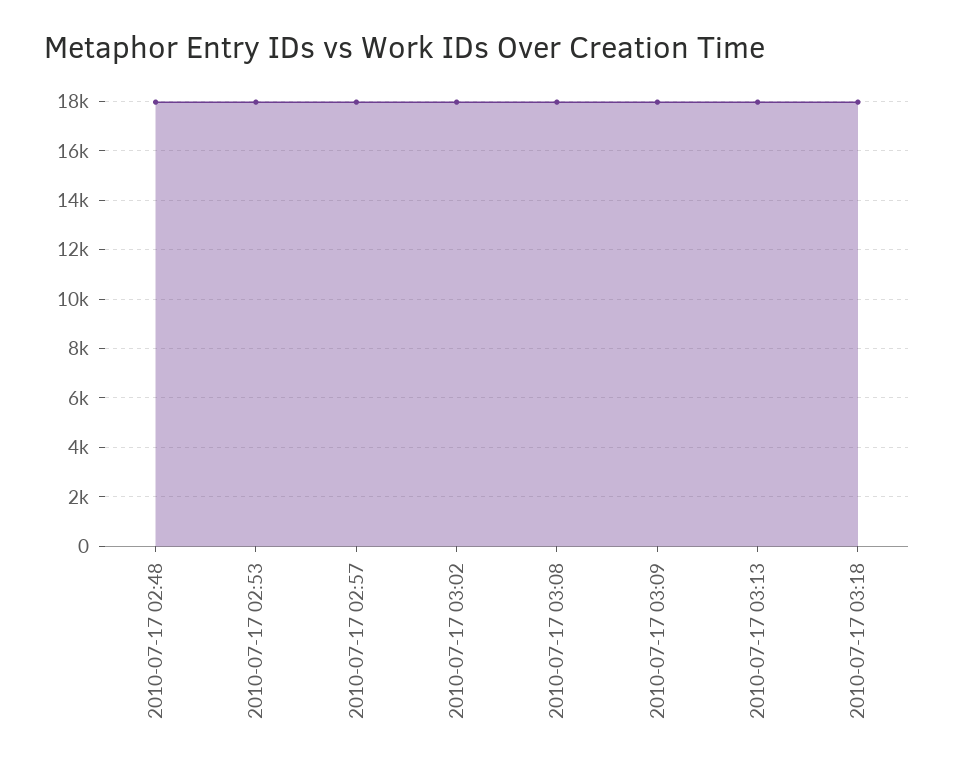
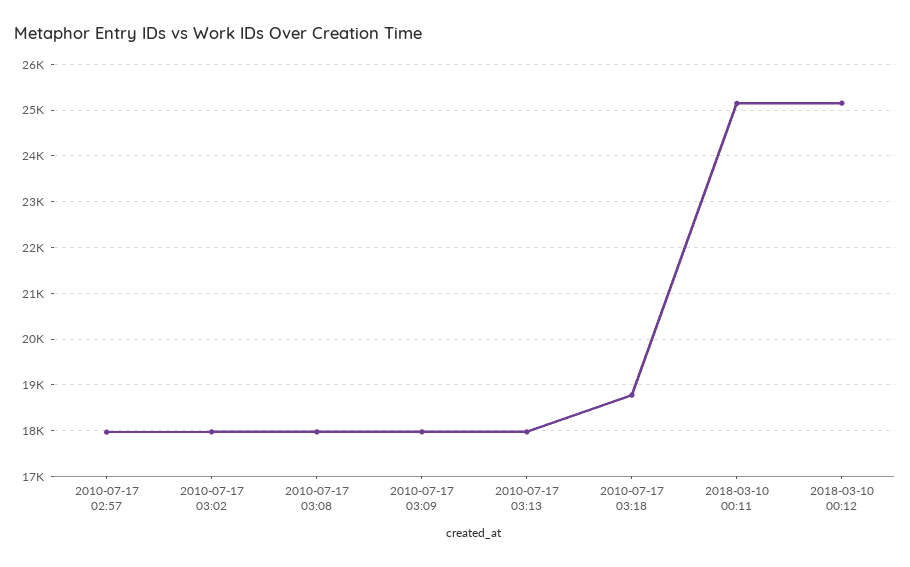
2010-07-17 02:48: 18000 -> none
2010-07-17 02:53: 18000 -> none
2010-07-17 03:18: 18000 -> 18800
2018-03-10 00:11: none -> 25200
2018-03-10 00:12: none -> 25200

